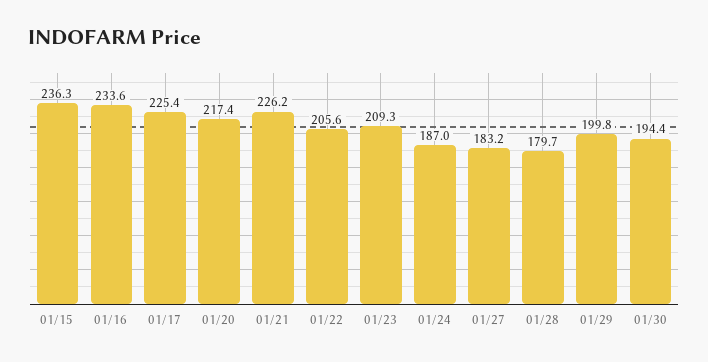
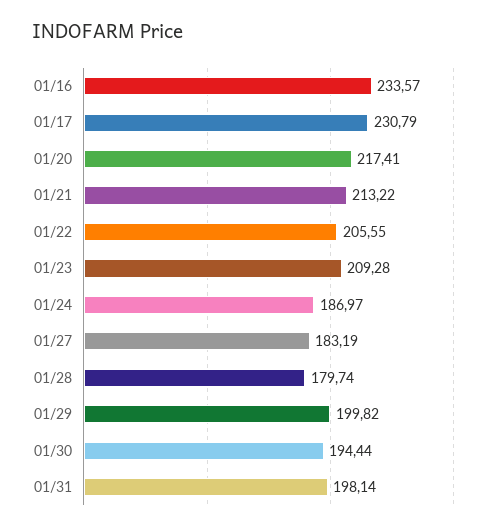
01/15: 236.3 -> none
01/17: 225.4 -> 230.79
01/21: 226.2 -> 213.22
01/31: none -> 198.14

